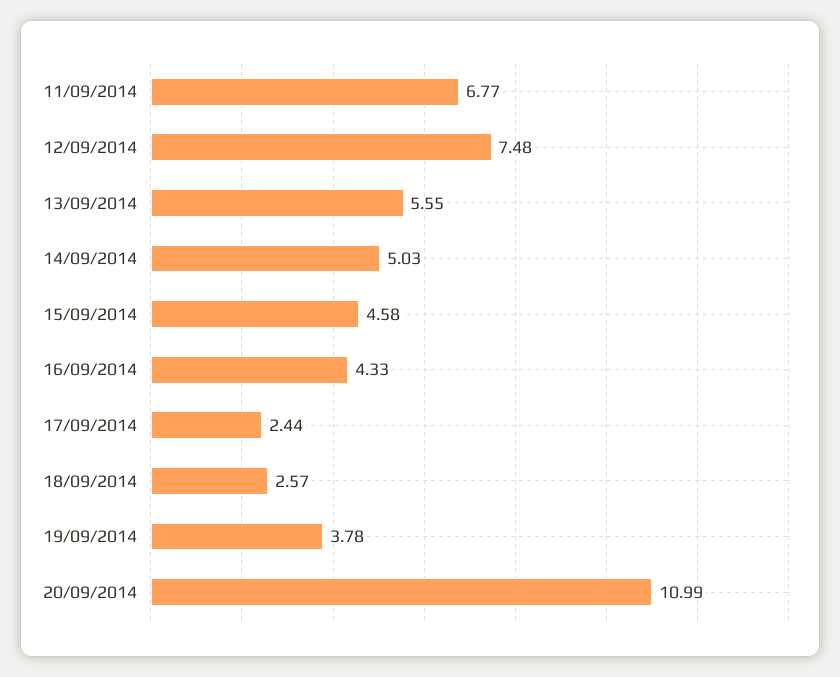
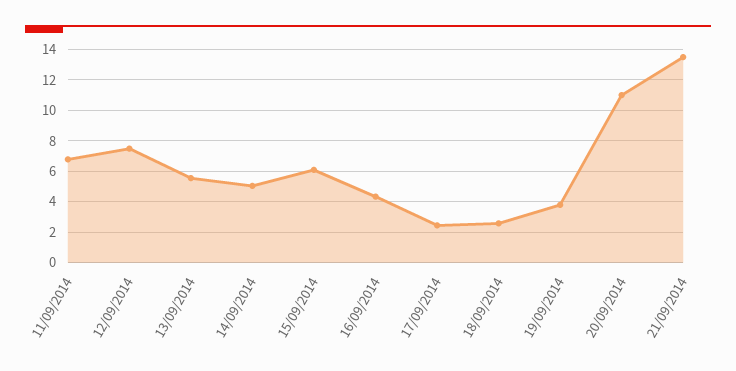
15/09/2014: 4.58 -> 6
21/09/2014: none -> 13.5

